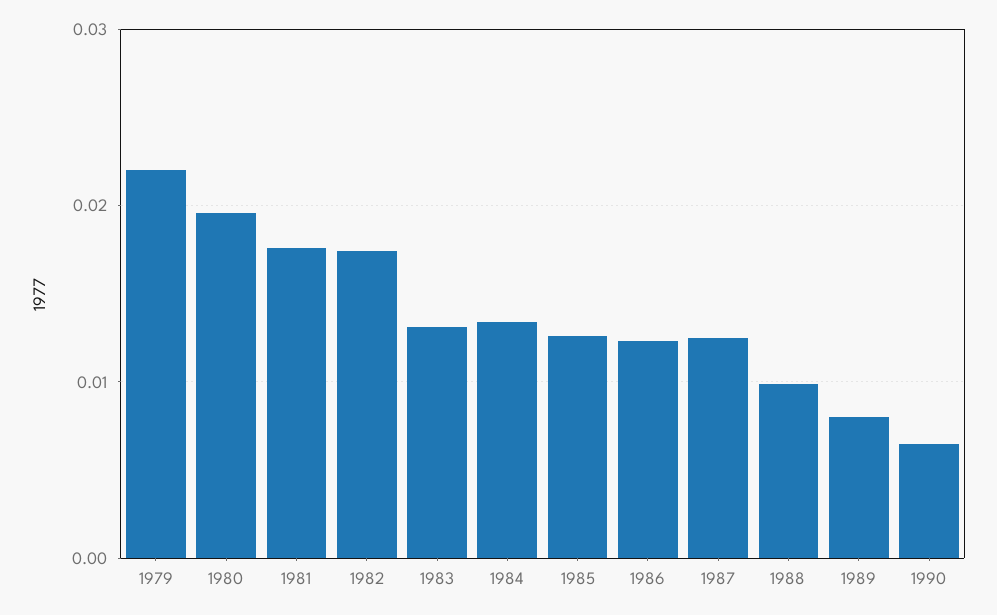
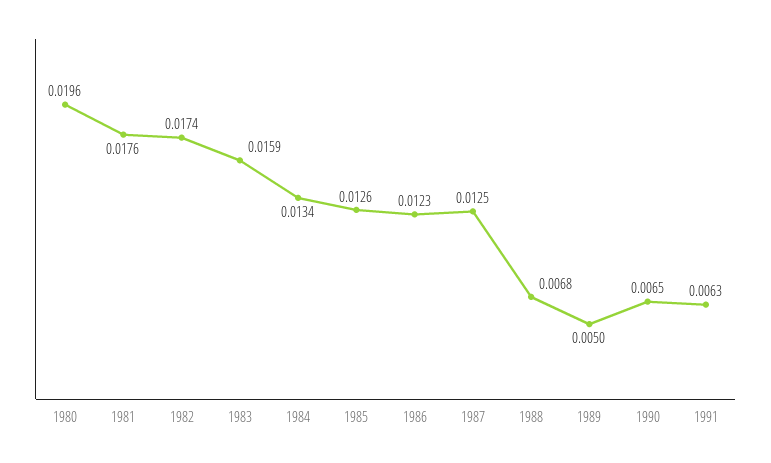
1979: 0.022 -> none
1983: 0.013 -> 0.0159
1988: 0.01 -> 0.0068
1989: 0.008 -> 0.005
1991: none -> 0.0063

